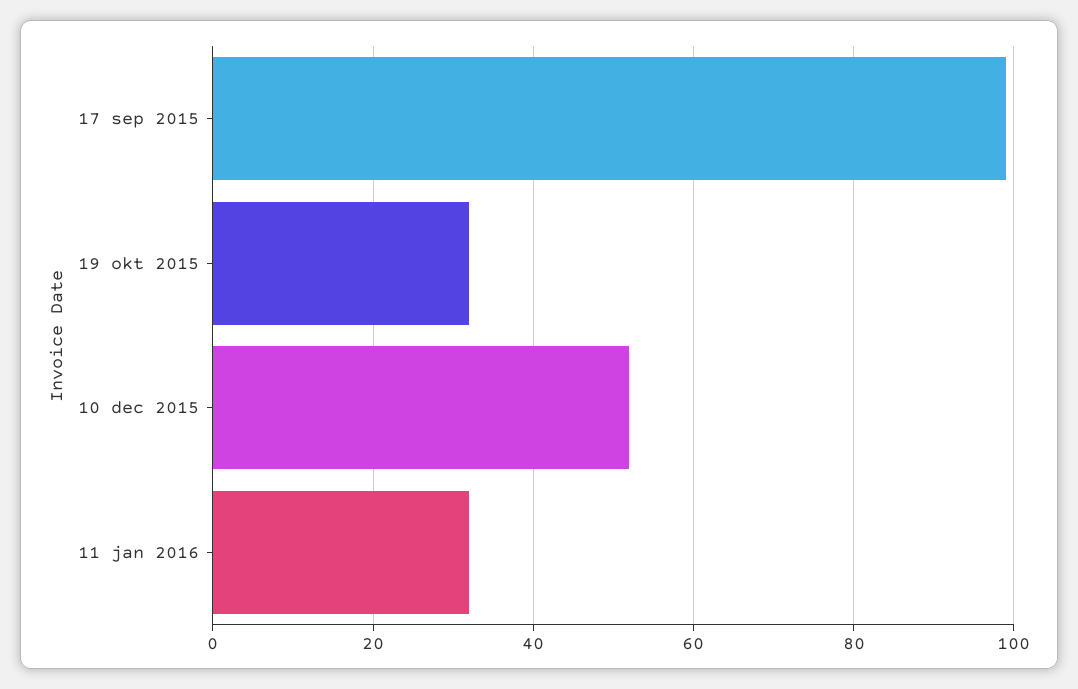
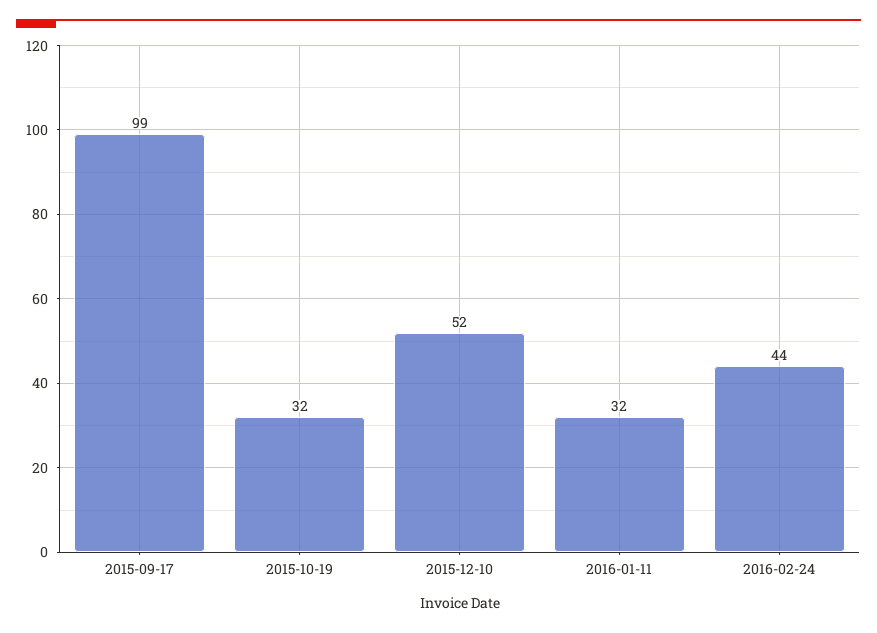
2016-02-24: none -> 44

